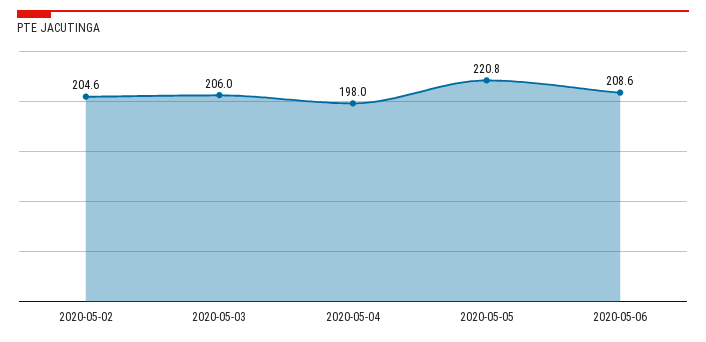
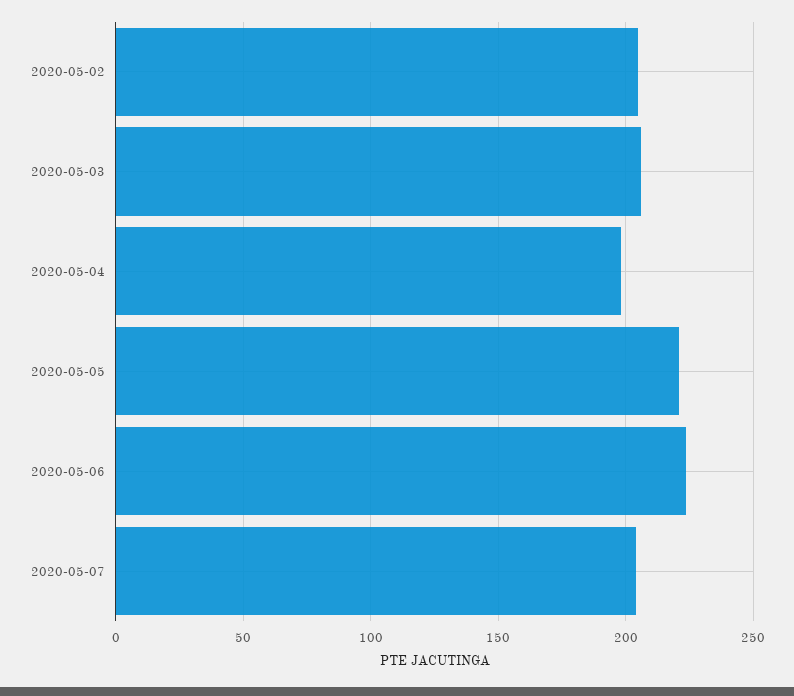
2020-05-06: 208.6 -> 225
2020-05-07: none -> 205

